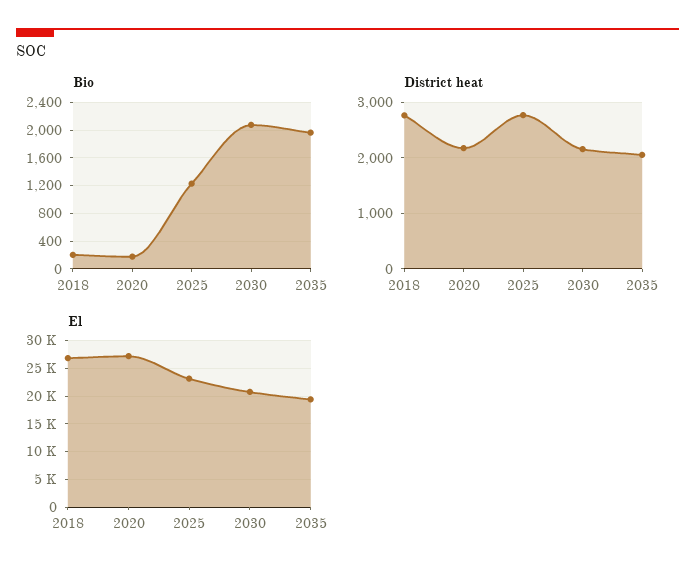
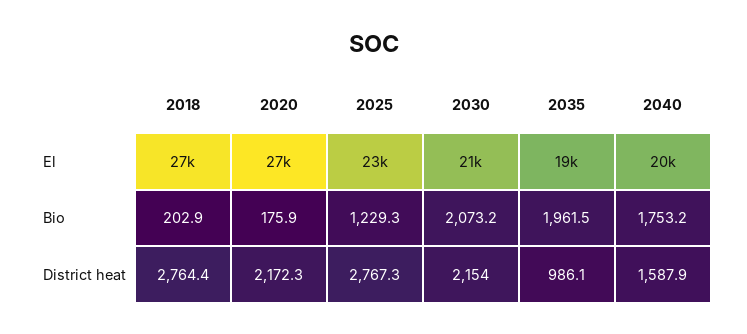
District heat, 2035: 2000 -> 986.1
El, 2040: none -> 20000
Bio, 2040: none -> 1753.2
District heat, 2040: none -> 1587.9

